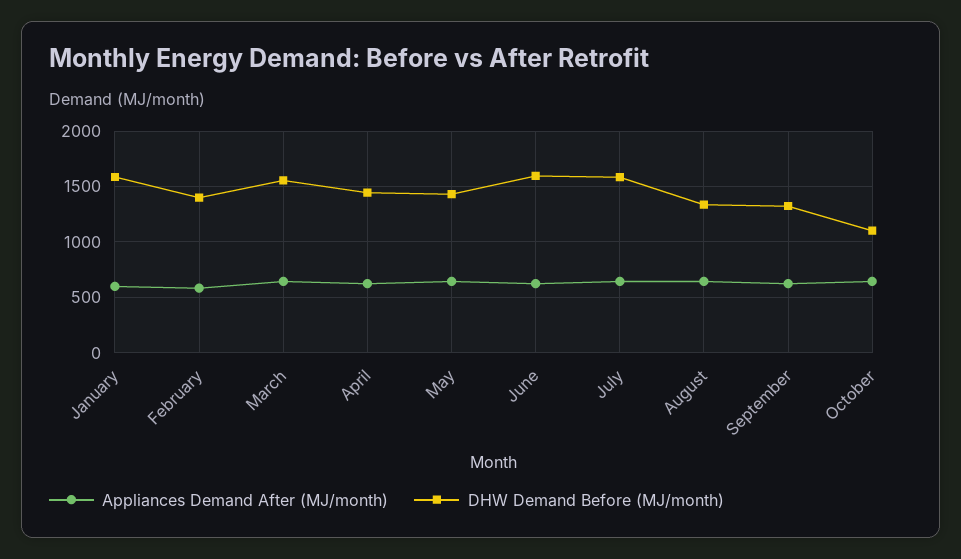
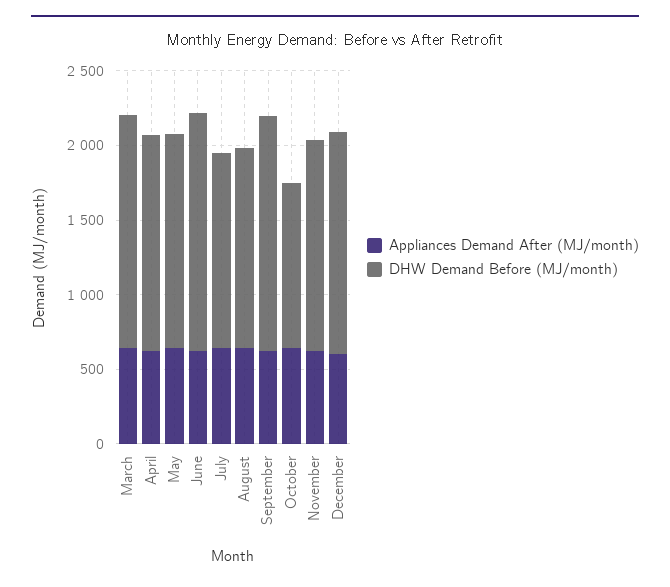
Appliances Demand After (MJ/month), January: 600 -> none
DHW Demand Before (MJ/month), January: 1600 -> none
Appliances Demand After (MJ/month), February: 600 -> none
DHW Demand Before (MJ/month), February: 1400 -> none
DHW Demand Before (MJ/month), July: 1600 -> 1300
DHW Demand Before (MJ/month), September: 1300 -> 1600
Appliances Demand After (MJ/month), November: none -> 600
DHW Demand Before (MJ/month), November: none -> 1400
Appliances Demand After (MJ/month), December: none -> 600
DHW Demand Before (MJ/month), December: none -> 1500

